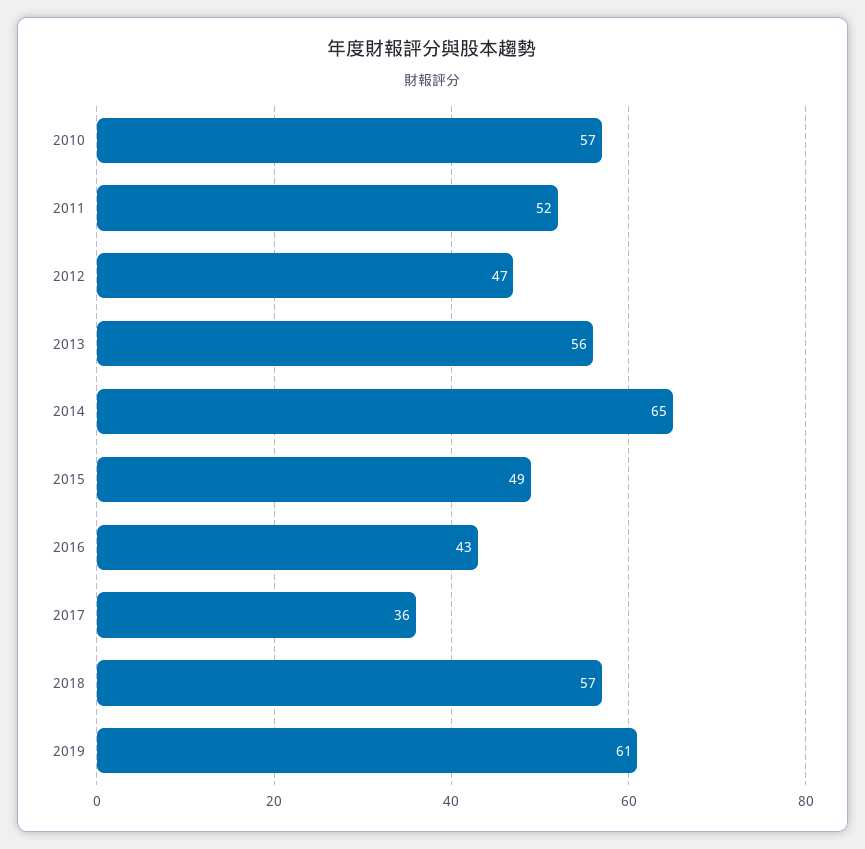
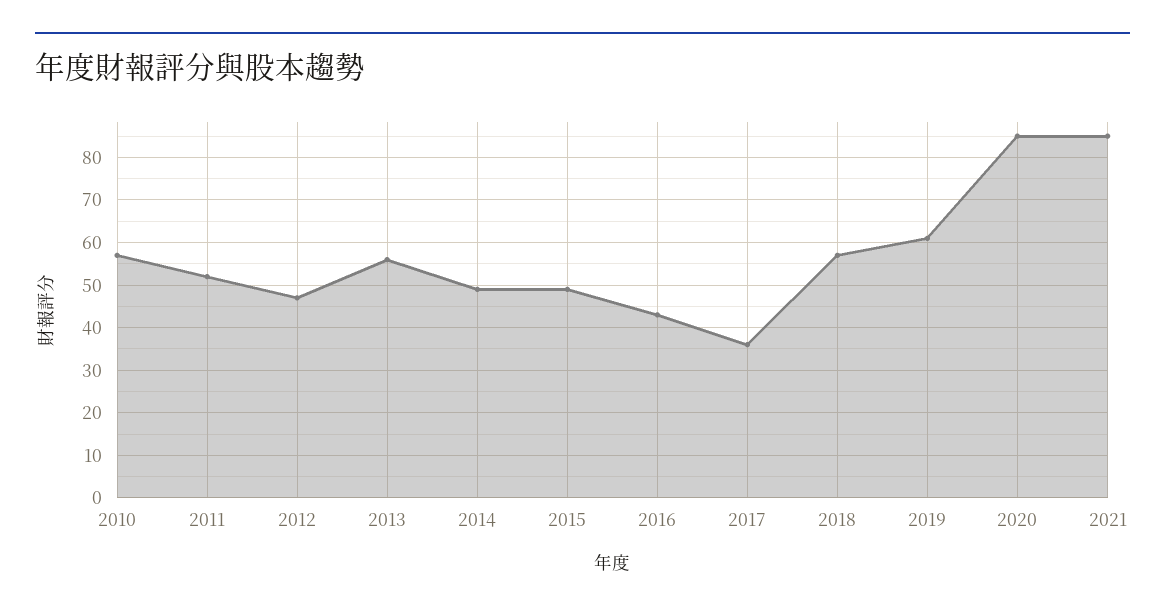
2014: 65 -> 50
2020: none -> 85
2021: none -> 85

